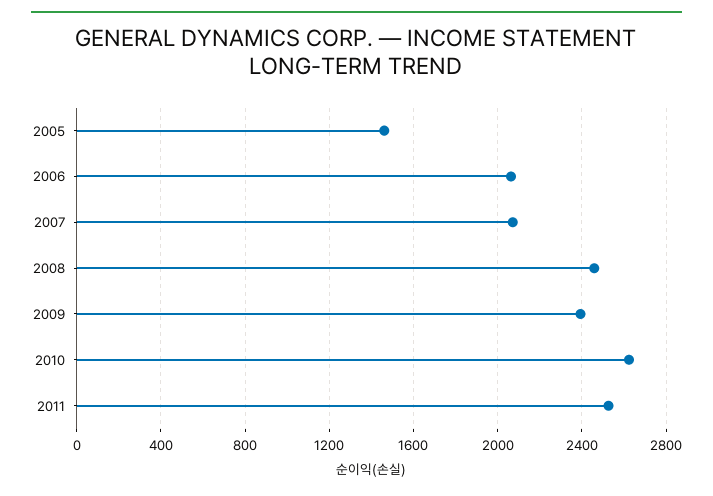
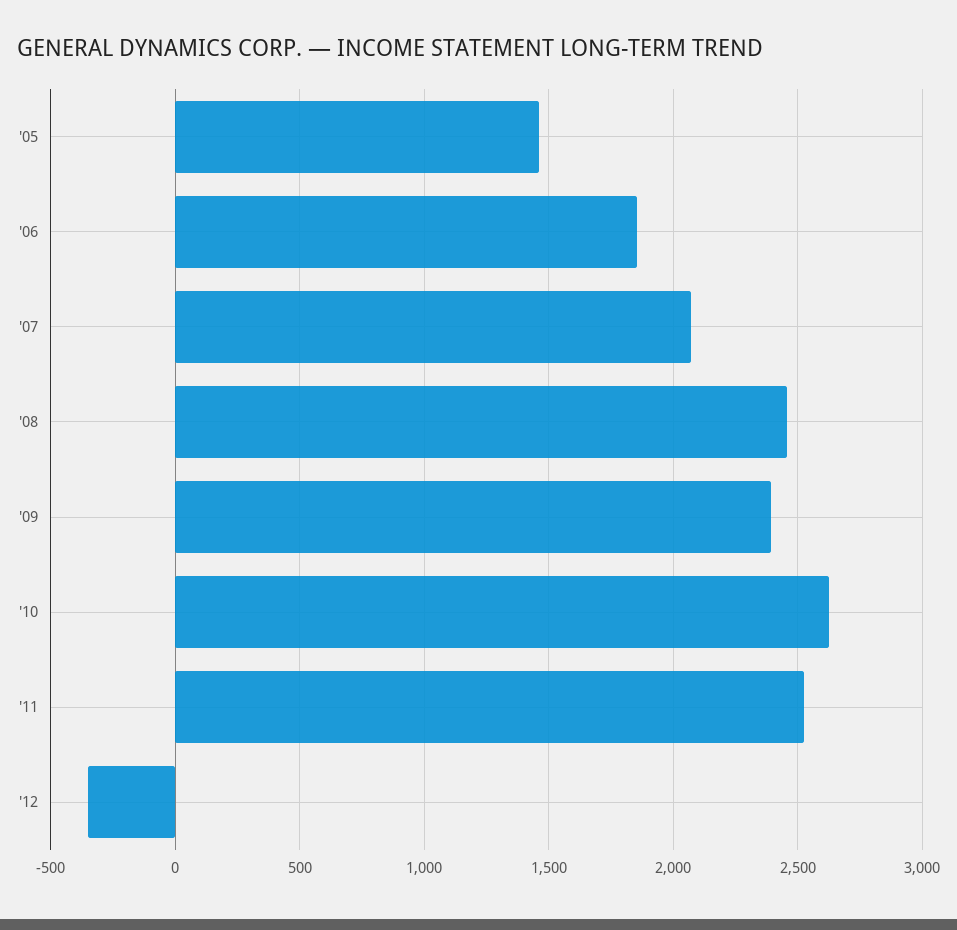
2006: 2050 -> 1850
'12: none -> -350

